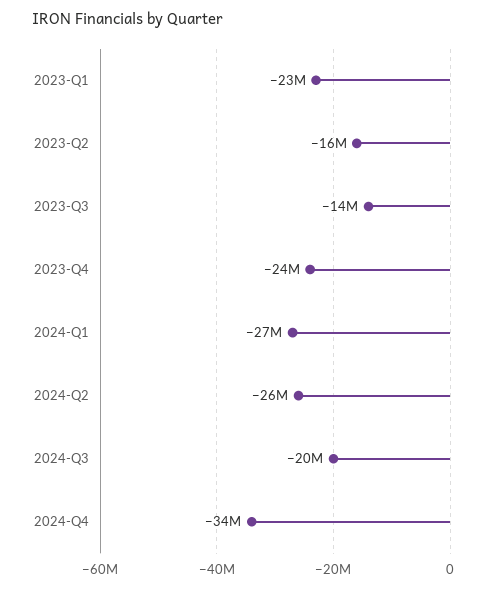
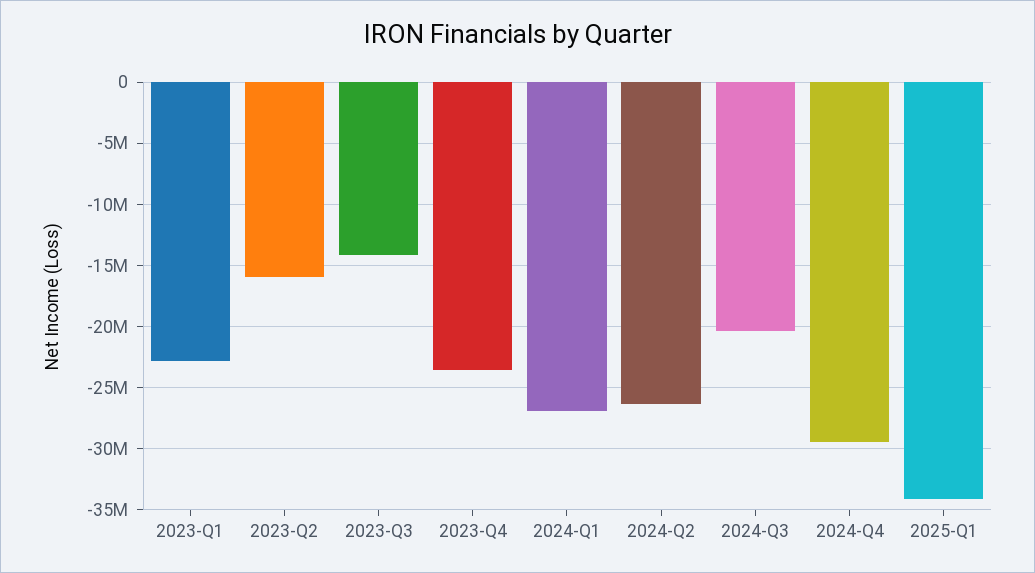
2024-Q4: -34000000 -> -29500000
2025-Q1: none -> -34000000

